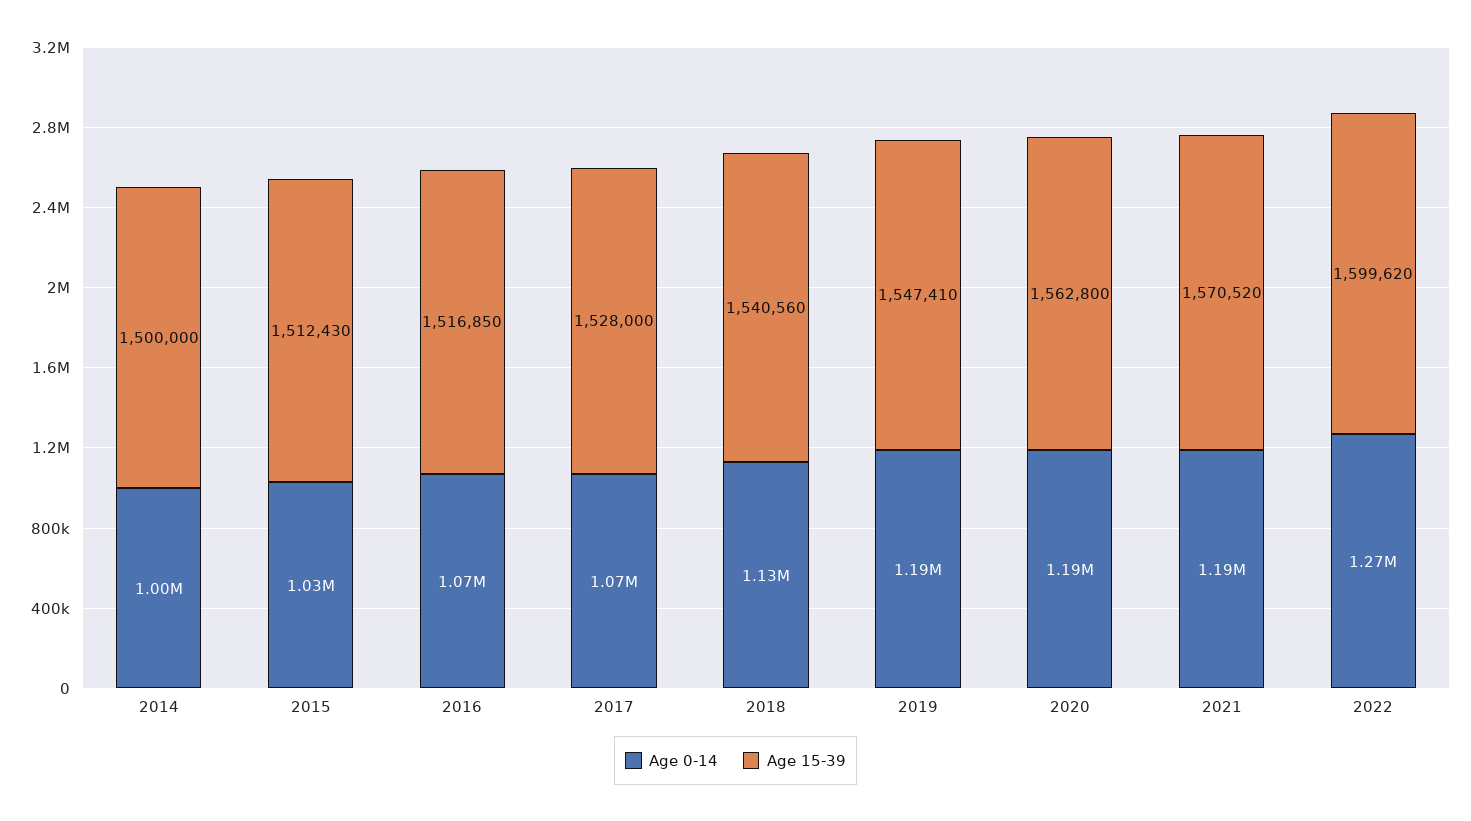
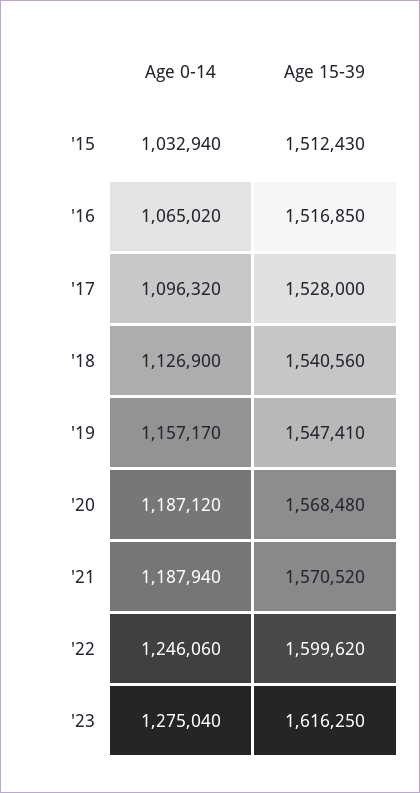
Age 0-14, 2014: 1000000 -> none
Age 15-39, 2014: 1500000 -> none
Age 0-14, 2017: 1070000 -> 1096320
Age 0-14, 2019: 1190000 -> 1157170
Age 15-39, 2020: 1562800 -> 1568480
Age 0-14, 2022: 1270000 -> 1246060
Age 0-14, '23: none -> 1275040
Age 15-39, '23: none -> 1616250

